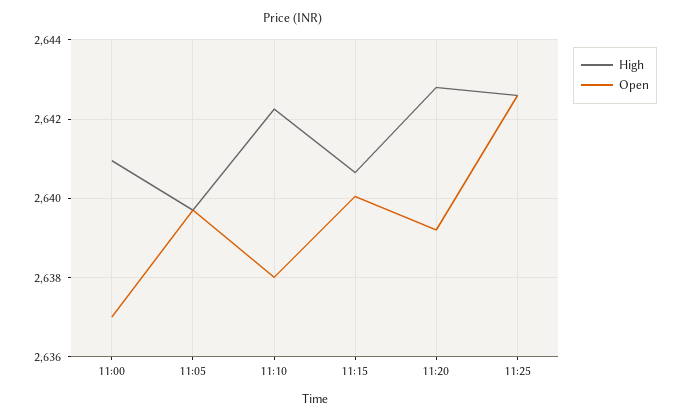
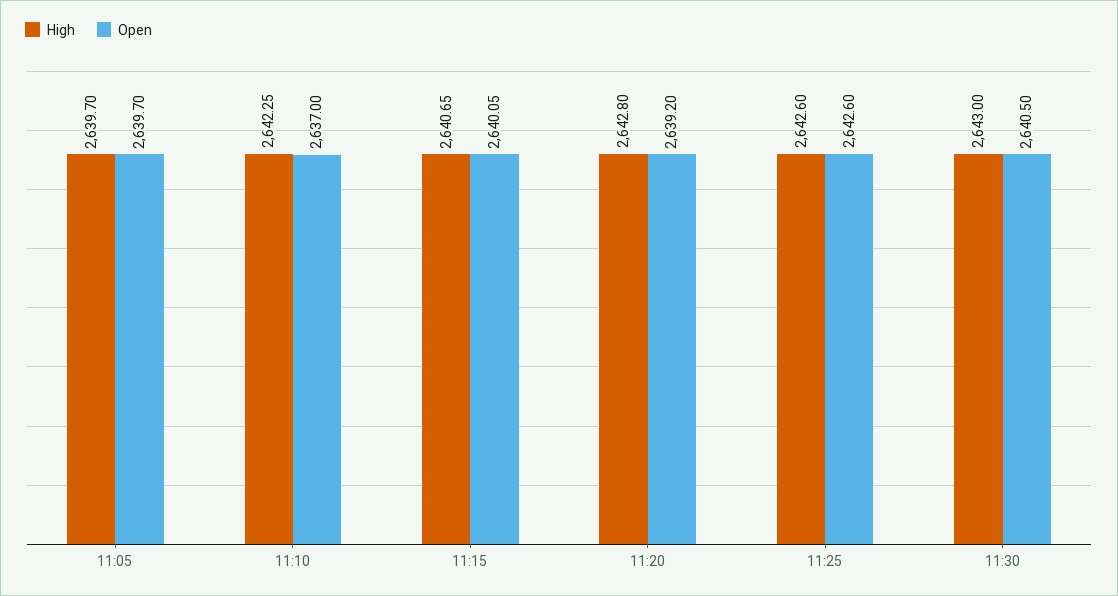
High, 11:00: 2641 -> none
Open, 11:00: 2637 -> none
Open, 11:10: 2638 -> 2637
High, 11:30: none -> 2643
Open, 11:30: none -> 2640.5

